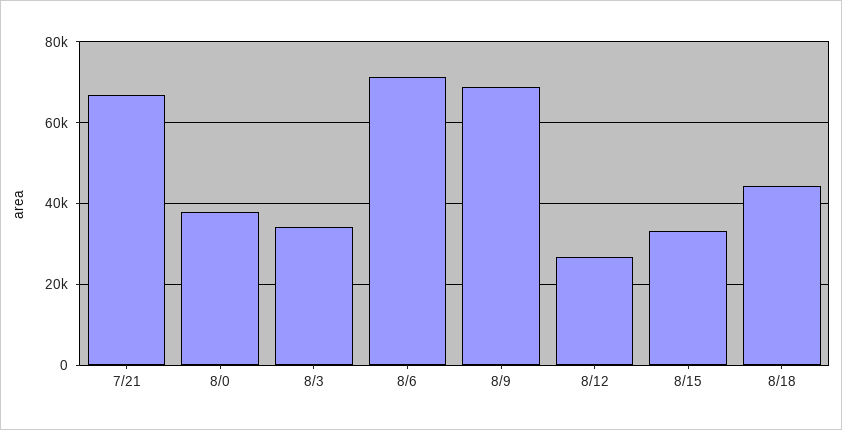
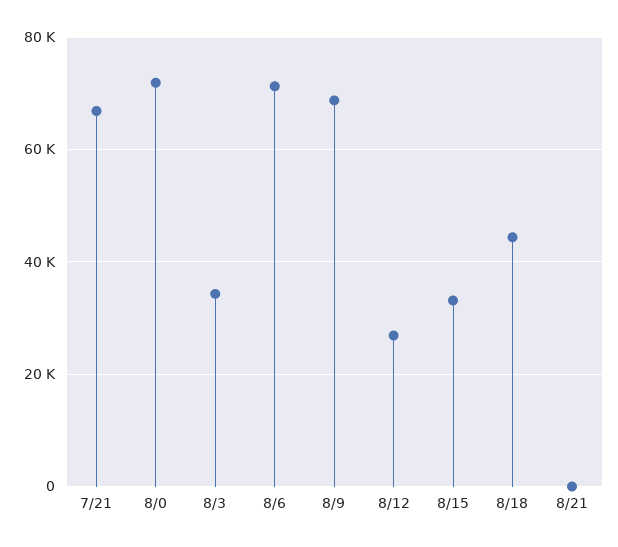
8/0: 38000 -> 72000
8/21: none -> 0

